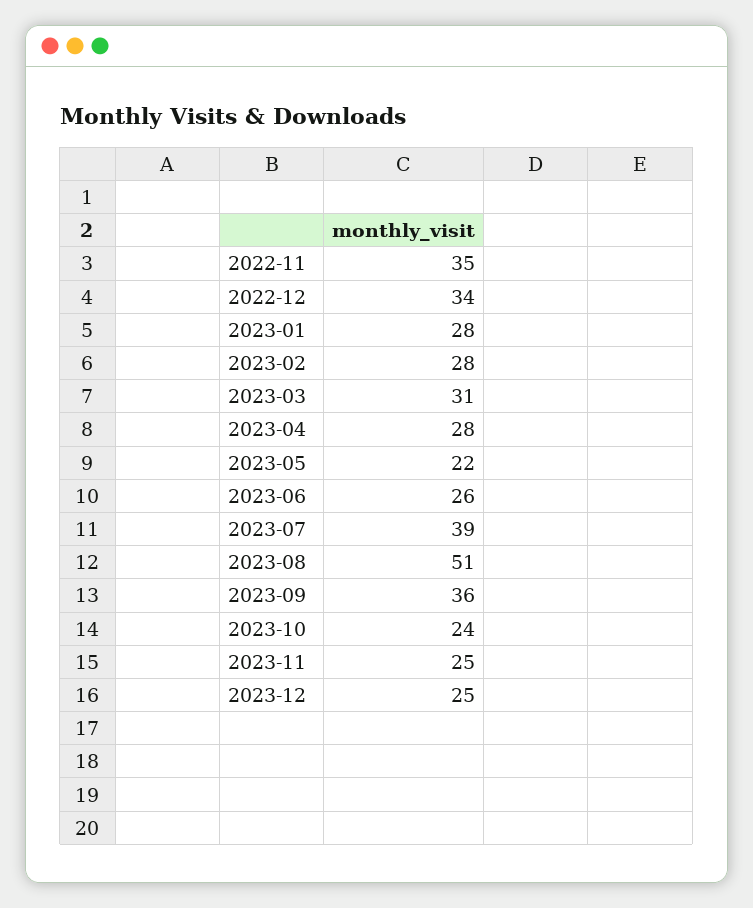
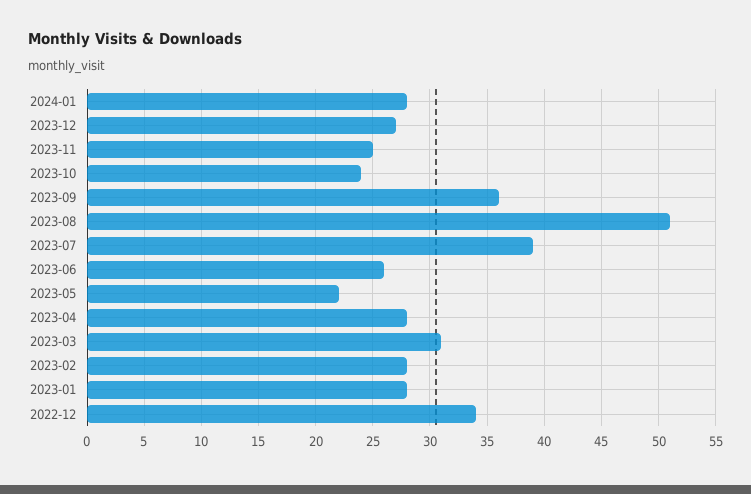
2022-11: 35 -> none
2023-12: 25 -> 27
2024-01: none -> 28

